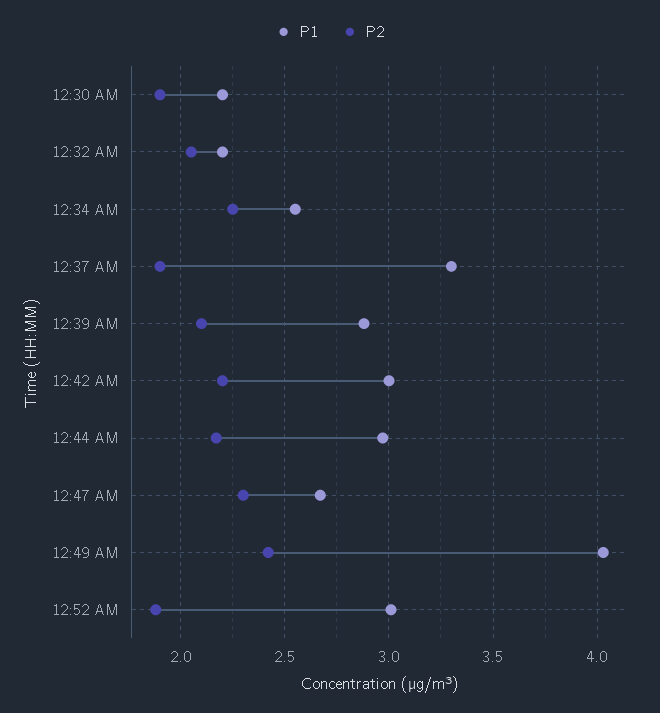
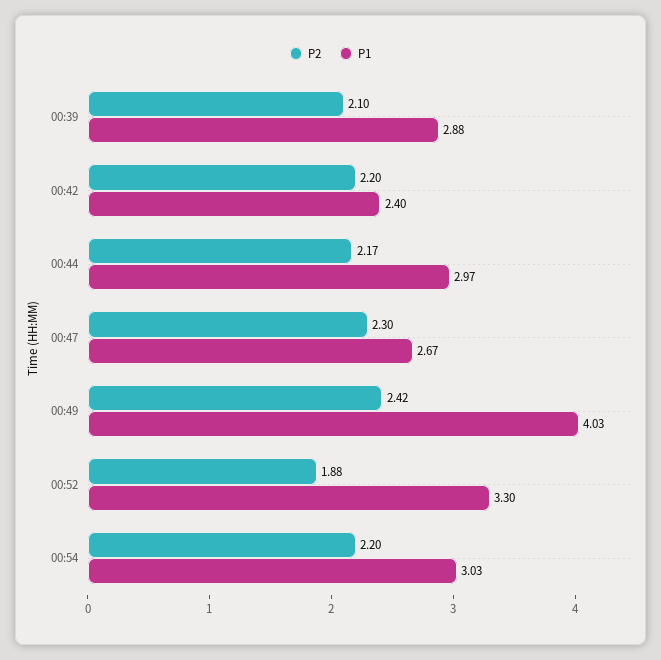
P1, 12:30 AM: 2.2 -> none
P2, 12:30 AM: 1.9 -> none
P1, 12:32 AM: 2.2 -> none
P2, 12:32 AM: 2.05 -> none
P1, 12:34 AM: 2.55 -> none
P2, 12:34 AM: 2.25 -> none
P1, 12:37 AM: 3.3 -> none
P2, 12:37 AM: 1.9 -> none
P1, 12:42 AM: 3 -> 2.4
P1, 12:52 AM: 3 -> 3.3
P2, 00:54: none -> 2.2
P1, 00:54: none -> 3.03

